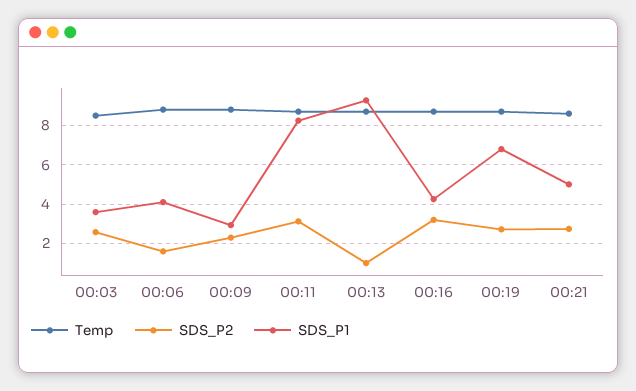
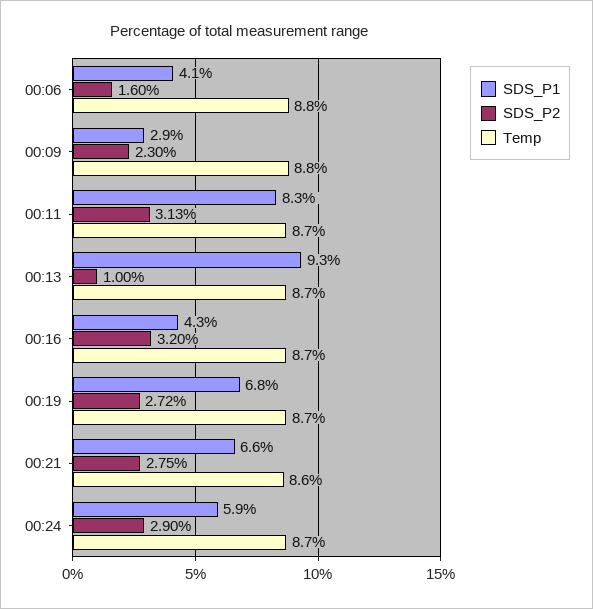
Temp, 00:03: 8.5 -> none
SDS_P2, 00:03: 2.5 -> none
SDS_P1, 00:03: 3.5 -> none
SDS_P1, 00:21: 5 -> 6.6
SDS_P1, 00:24: none -> 5.9
SDS_P2, 00:24: none -> 2.9
Temp, 00:24: none -> 8.7

